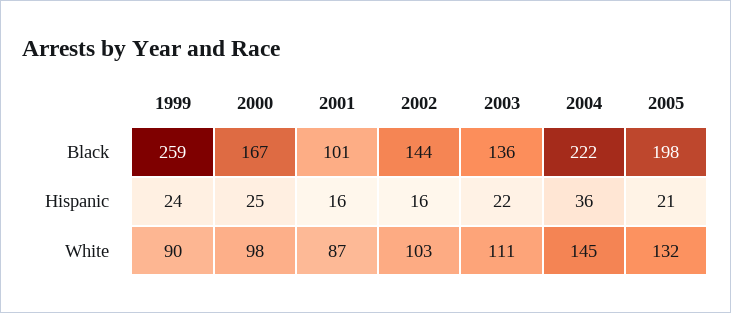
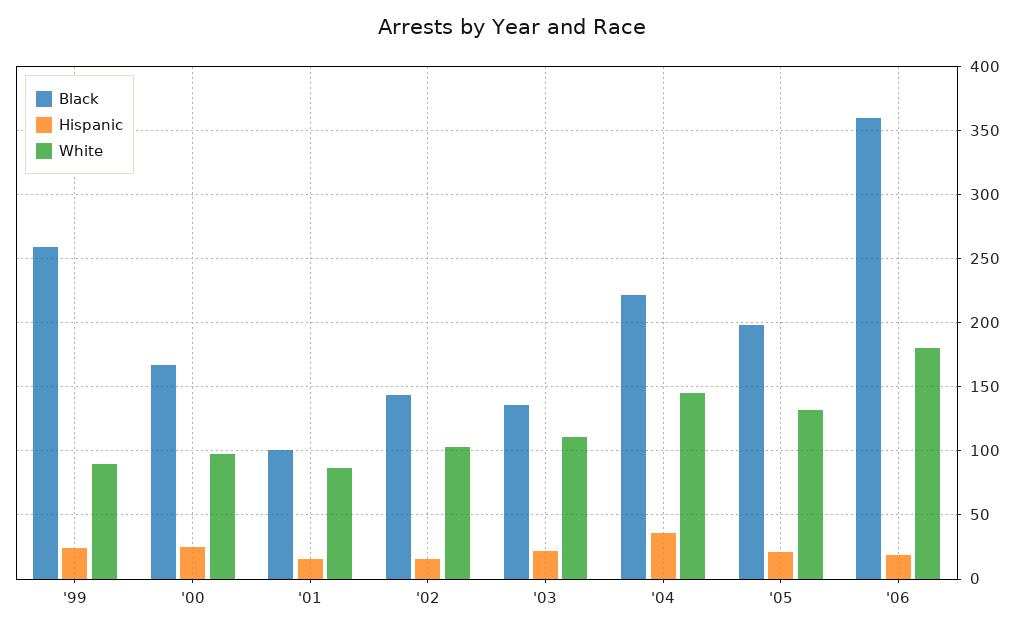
Black, '06: none -> 360
Hispanic, '06: none -> 20
White, '06: none -> 180

